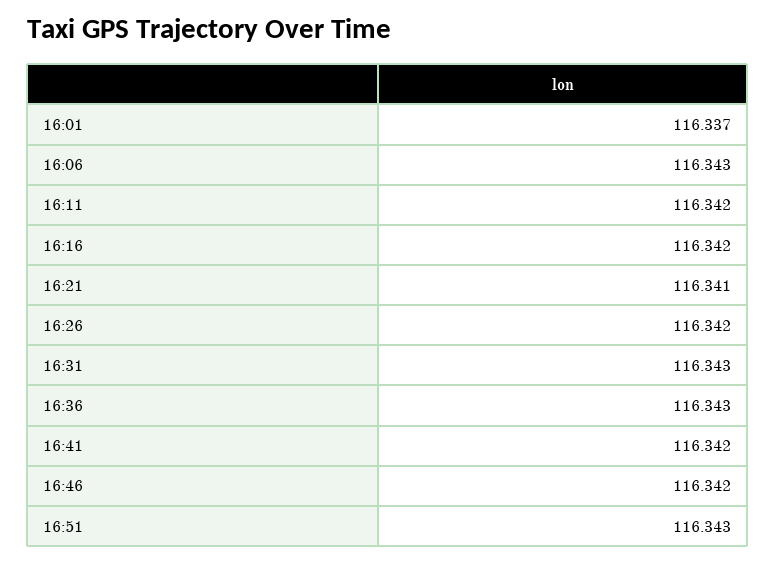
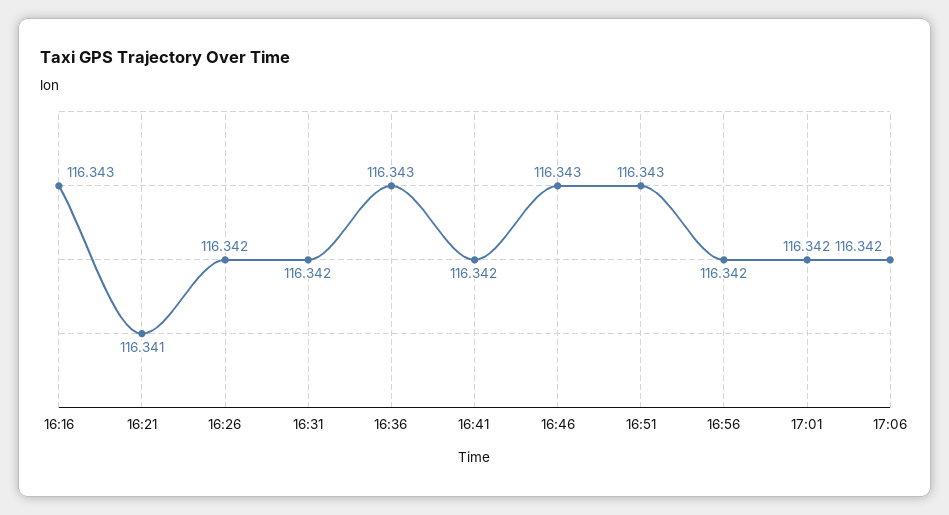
16:01: 116.337 -> none
16:06: 116.343 -> none
16:11: 116.342 -> none
16:16: 116.342 -> 116.343
16:31: 116.343 -> 116.342
16:46: 116.342 -> 116.343
16:56: none -> 116.342
17:01: none -> 116.342
17:06: none -> 116.342

